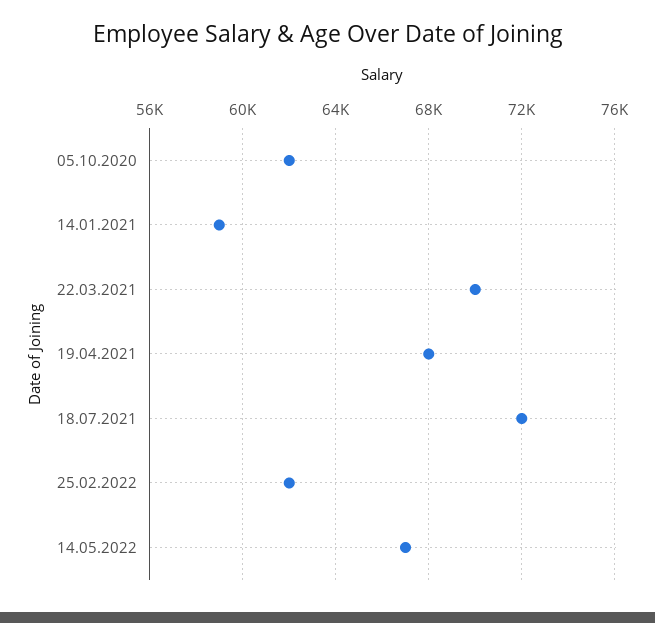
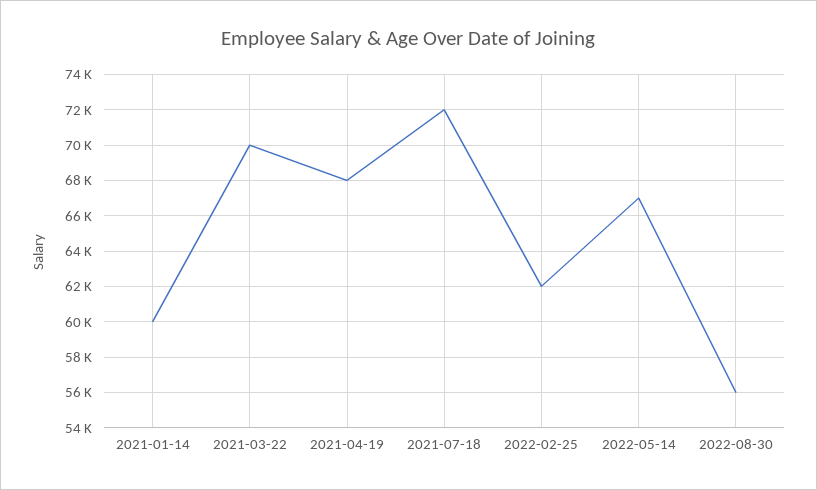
05.10.2020: 62000 -> none
14.01.2021: 59000 -> 60000
2022-08-30: none -> 56000

